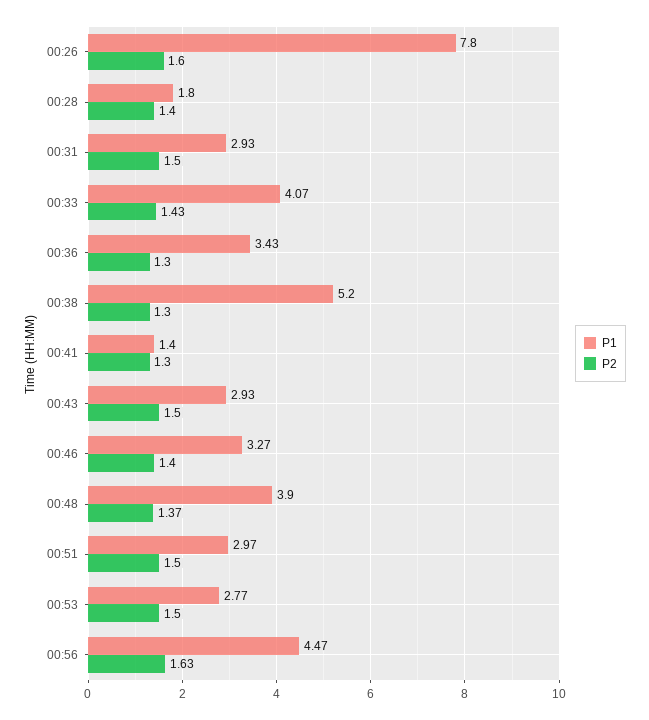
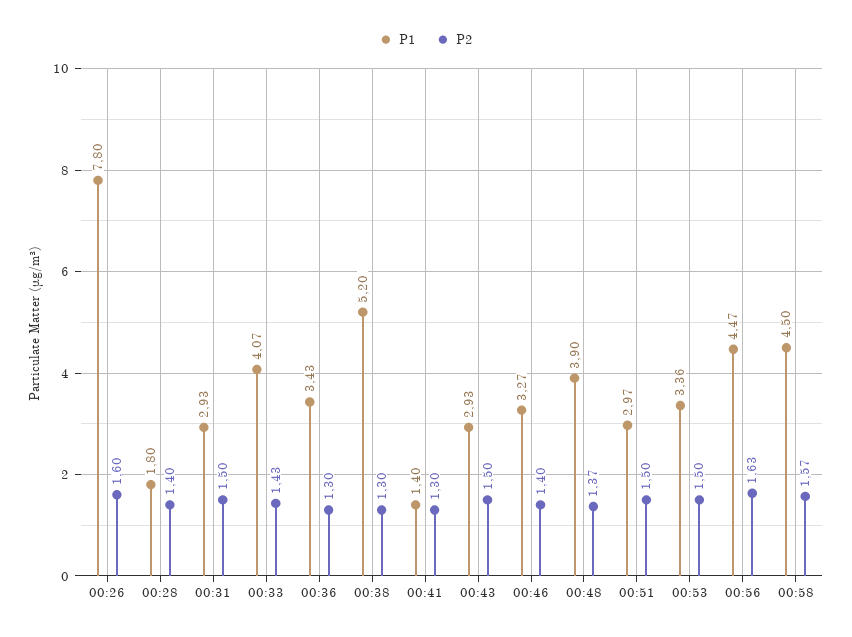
P1, 00:53: 2.77 -> 3.36
P1, 00:58: none -> 4.5
P2, 00:58: none -> 1.57

